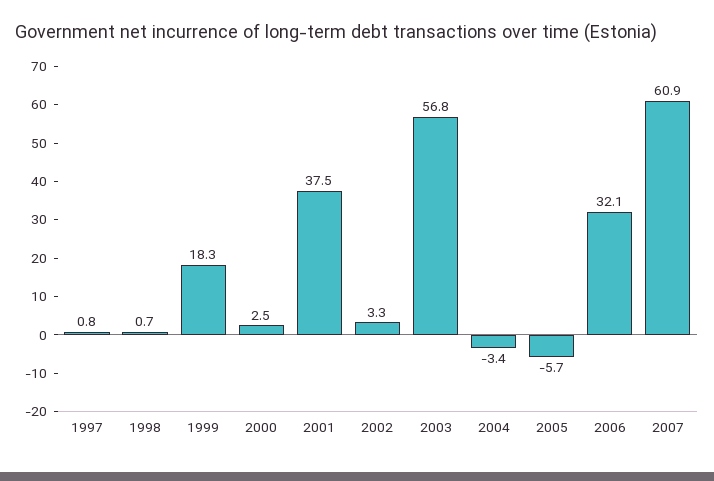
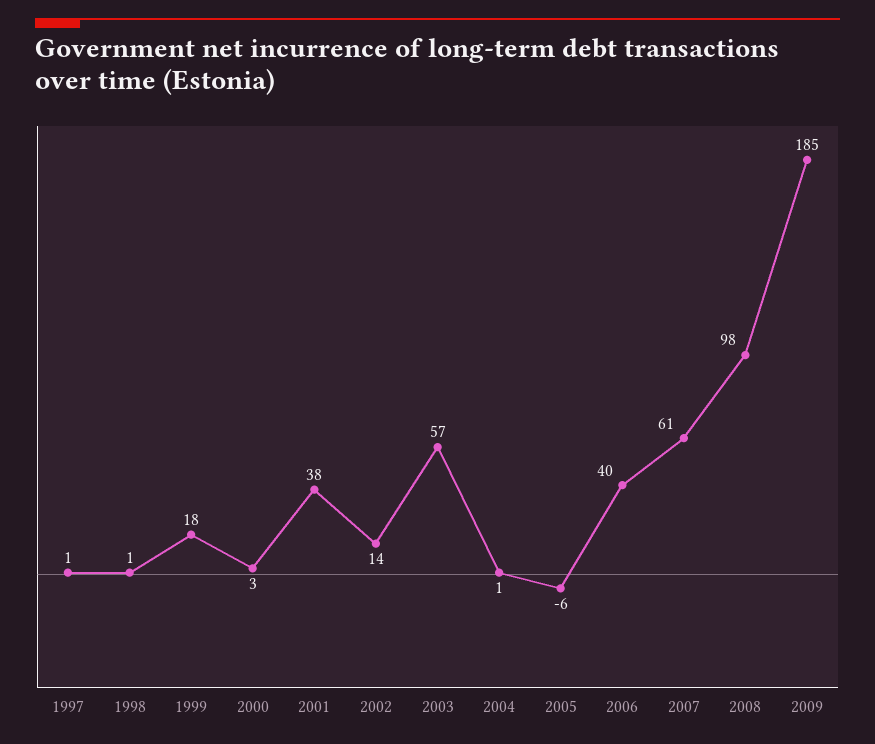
2002: 3.3 -> 14
2004: -3.4 -> 1
2006: 32.1 -> 40
2008: none -> 98
2009: none -> 185

